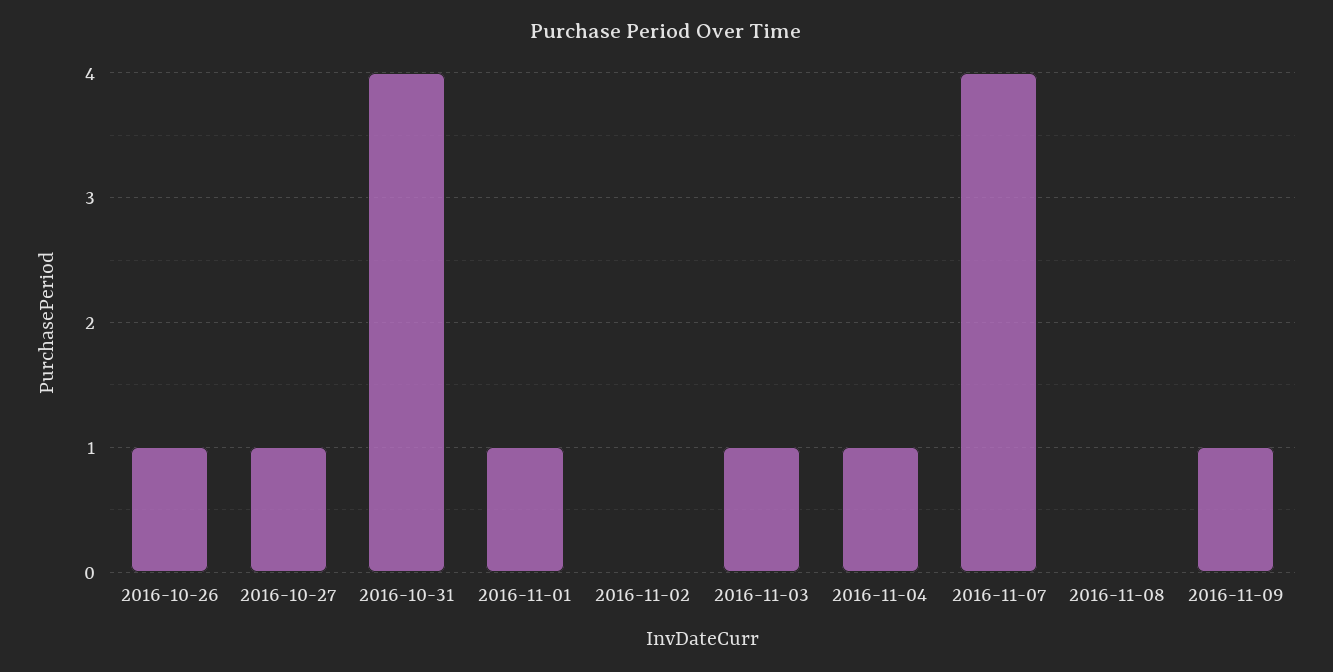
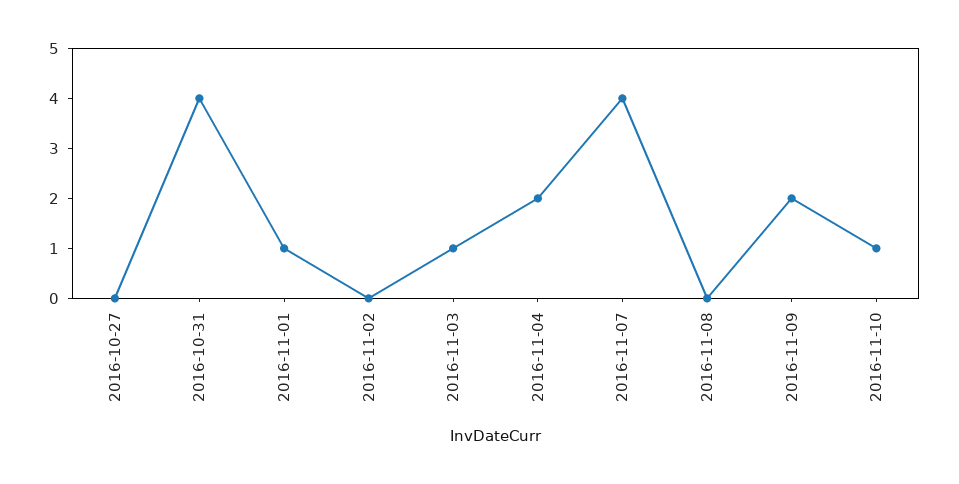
2016-10-26: 1 -> none
2016-10-27: 1 -> 0
2016-11-04: 1 -> 2
2016-11-09: 1 -> 2
2016-11-10: none -> 1

